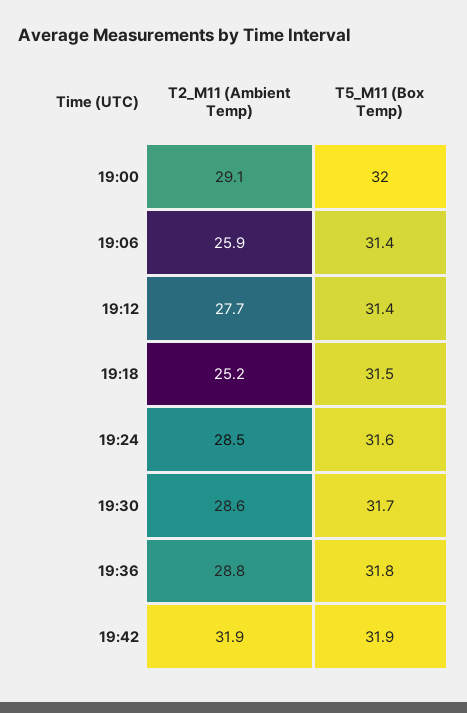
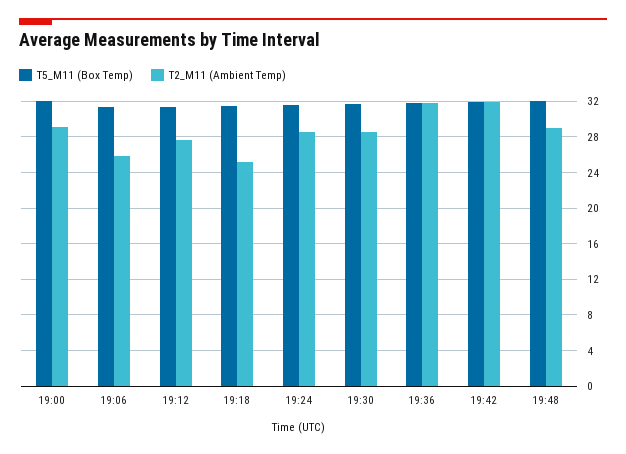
T2_M11 (Ambient Temp), 19:36: 28.8 -> 32
T5_M11 (Box Temp), 19:48: none -> 32
T2_M11 (Ambient Temp), 19:48: none -> 29

